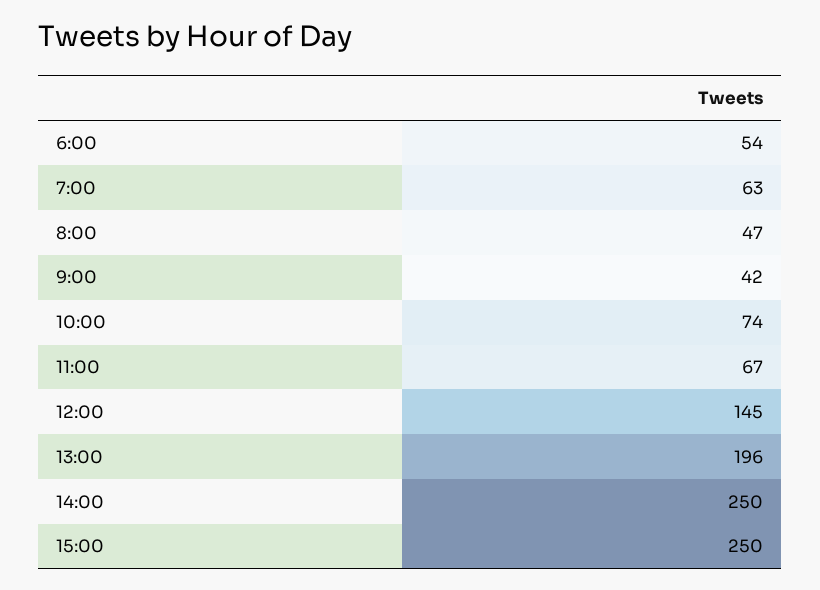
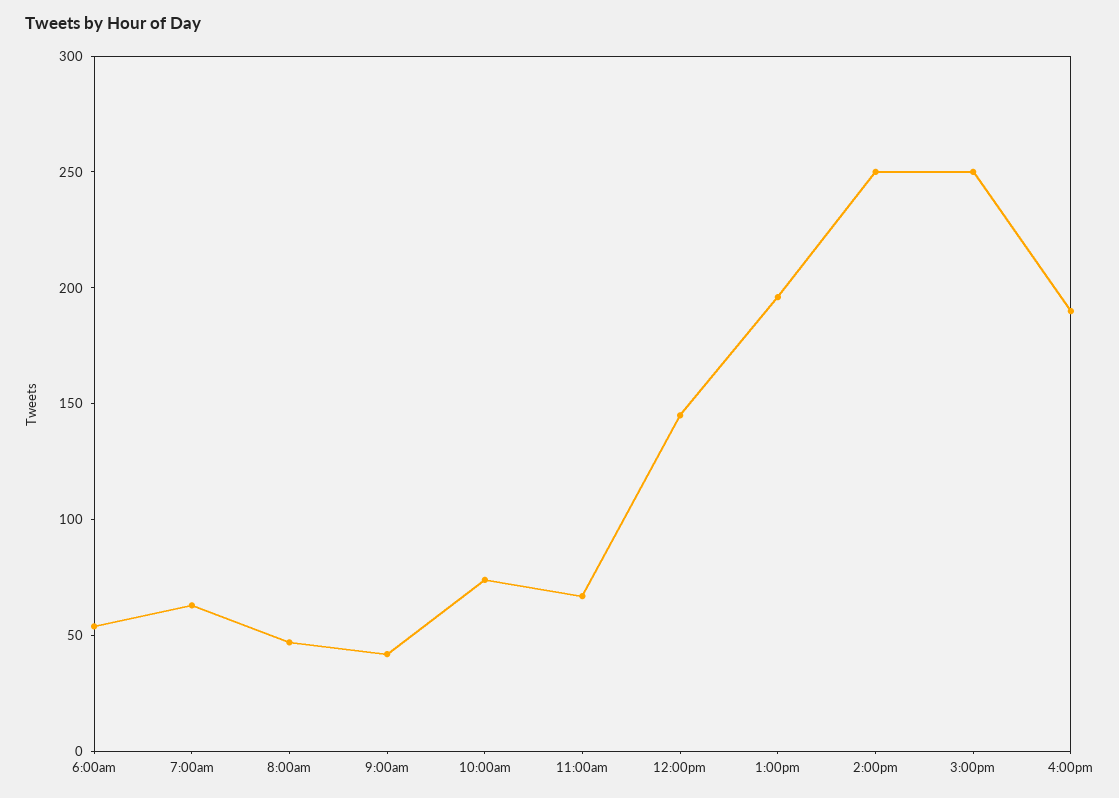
4:00pm: none -> 190

